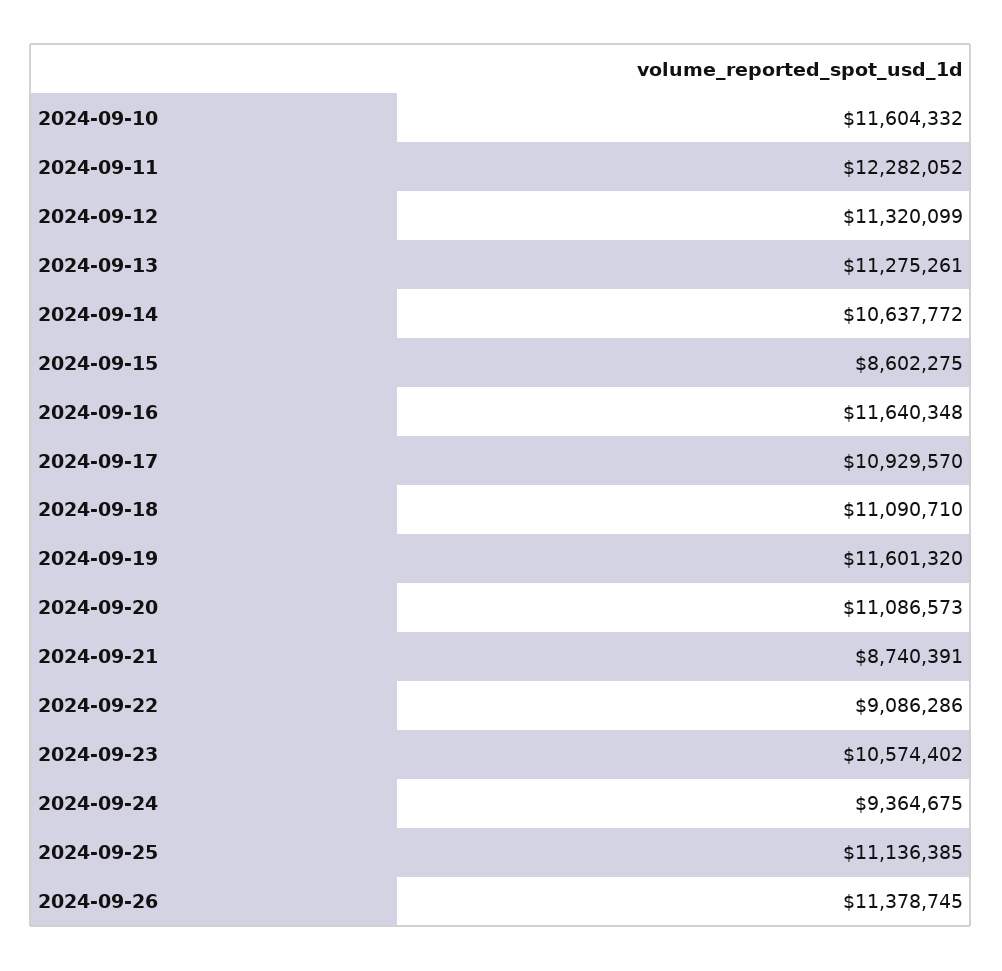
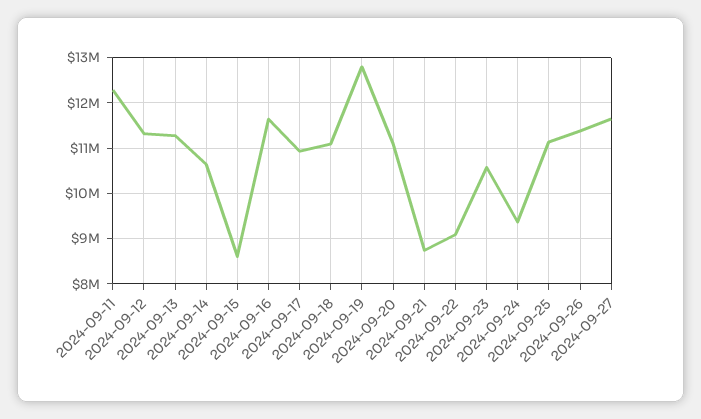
2024-09-10: 11604332 -> none
2024-09-19: 11601320 -> 12800000
2024-09-27: none -> 11600000

